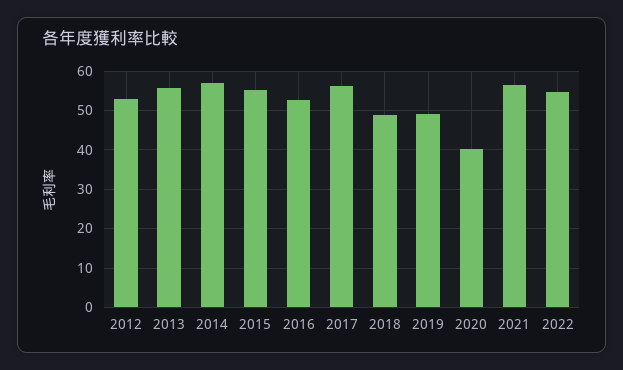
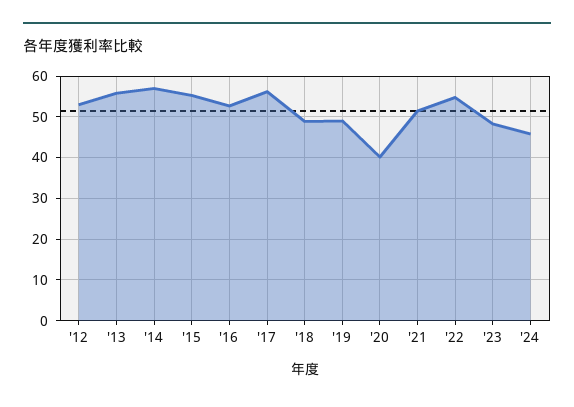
2021: 56 -> 52
'23: none -> 48
'24: none -> 46

